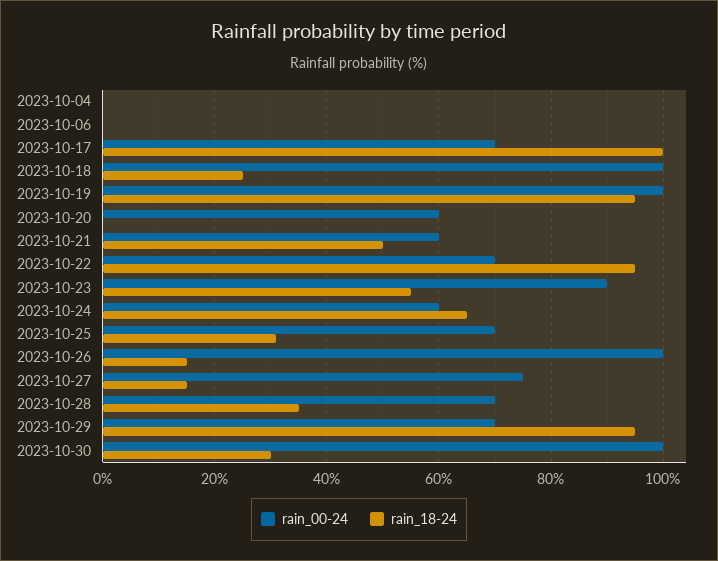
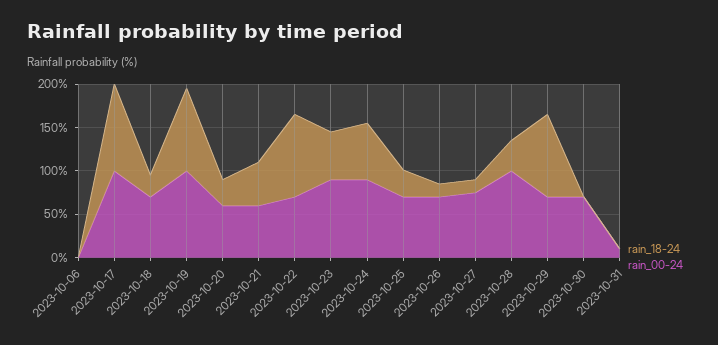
rain_00-24, 2023-10-04: 0 -> none
rain_18-24, 2023-10-04: 0 -> none
rain_00-24, 2023-10-17: 70 -> 100
rain_00-24, 2023-10-18: 100 -> 70
rain_18-24, 2023-10-20: 0 -> 30
rain_00-24, 2023-10-24: 60 -> 90
rain_00-24, 2023-10-26: 100 -> 70
rain_00-24, 2023-10-28: 70 -> 100
rain_00-24, 2023-10-30: 100 -> 70
rain_18-24, 2023-10-30: 30 -> 0
rain_18-24, 2023-10-31: none -> 0
rain_00-24, 2023-10-31: none -> 10

